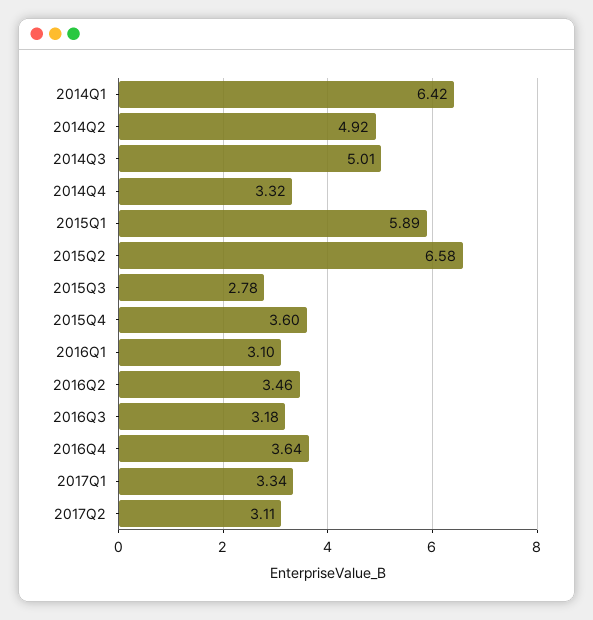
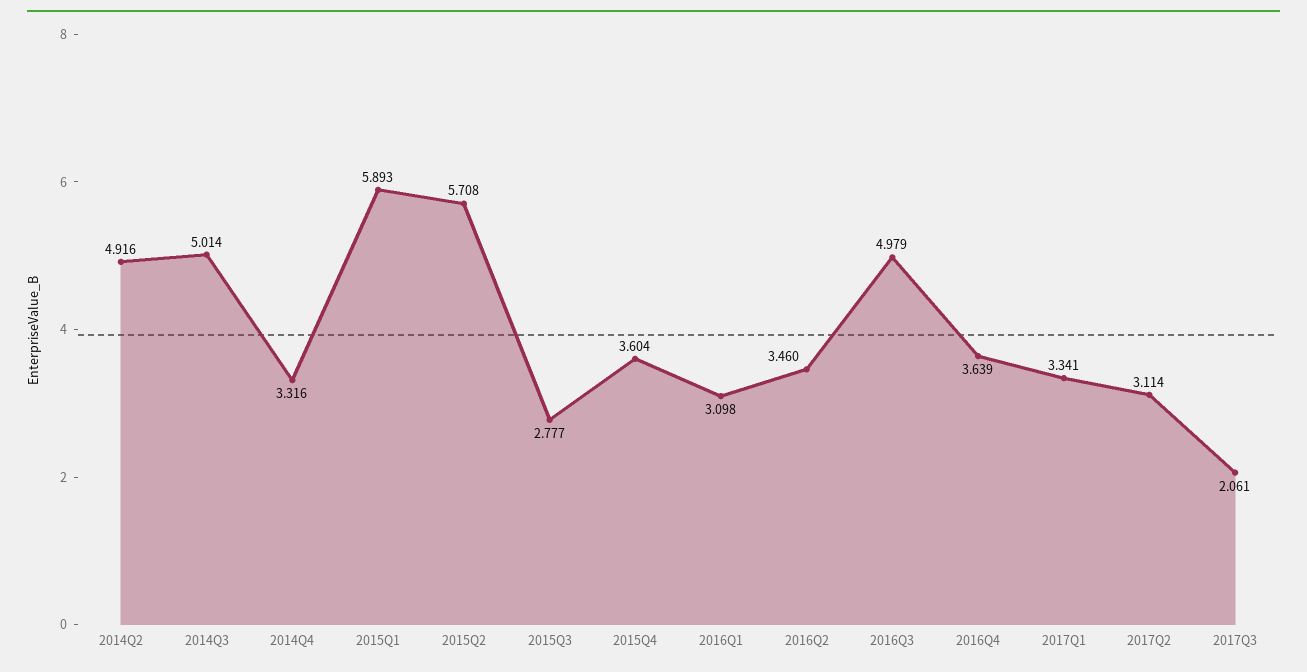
2014Q1: 6.42 -> none
2015Q2: 6.58 -> 5.708
2016Q3: 3.18 -> 4.979
2017Q3: none -> 2.061

